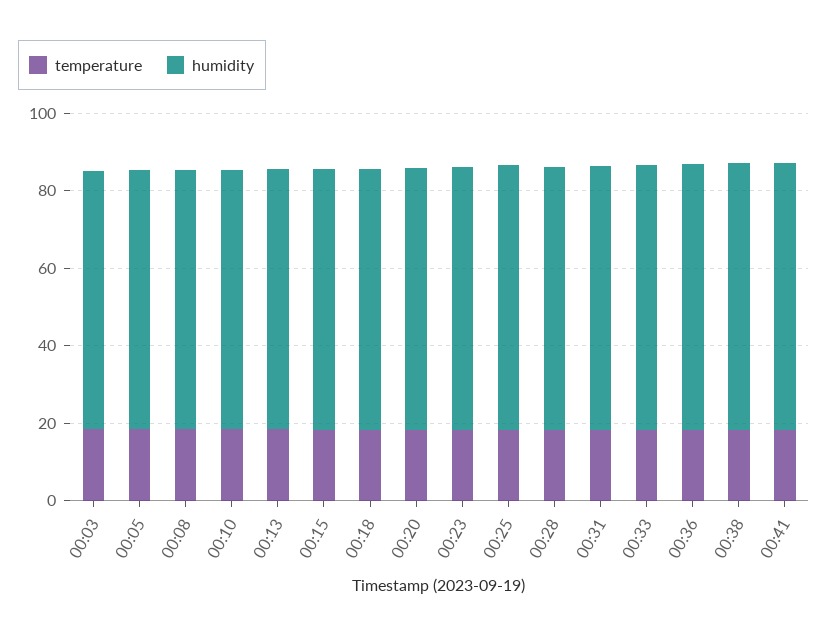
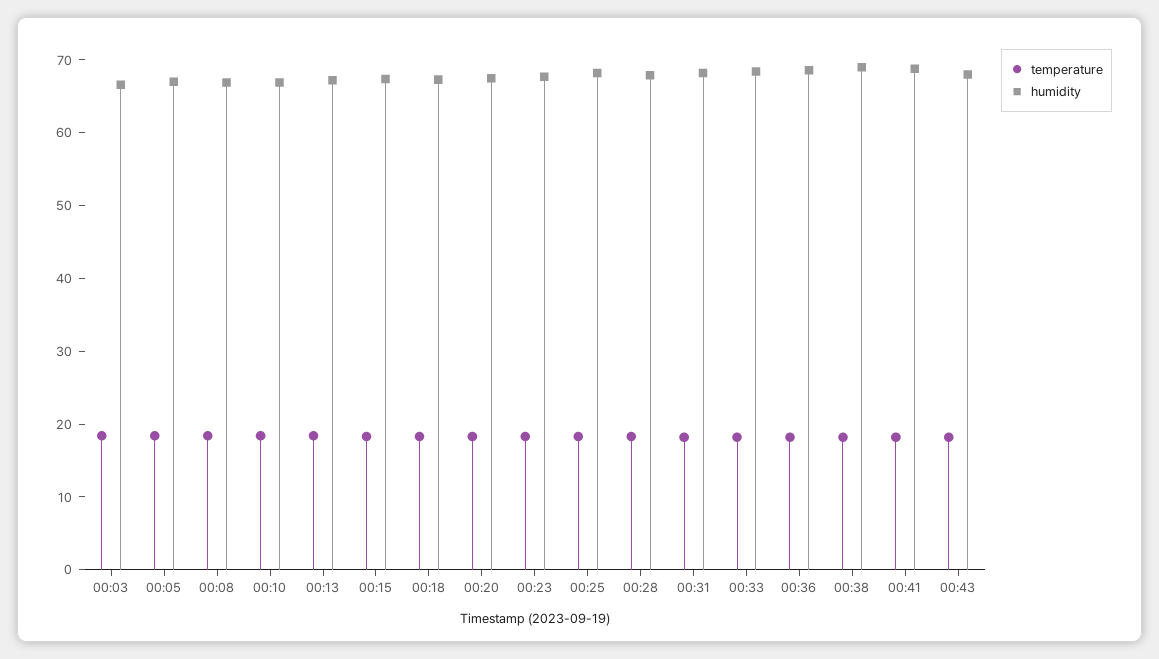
temperature, 00:43: none -> 18
humidity, 00:43: none -> 68

